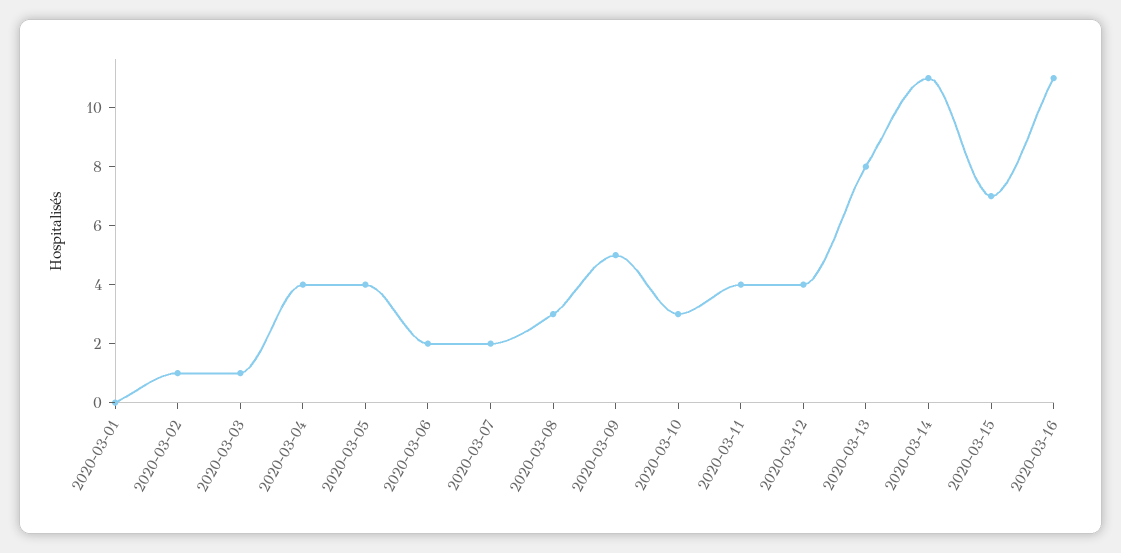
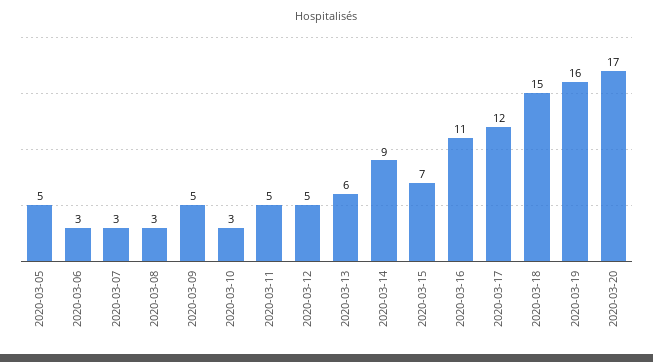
2020-03-01: 0 -> none
2020-03-02: 1 -> none
2020-03-03: 1 -> none
2020-03-04: 4 -> none
2020-03-05: 4 -> 5
2020-03-06: 2 -> 3
2020-03-07: 2 -> 3
2020-03-11: 4 -> 5
2020-03-12: 4 -> 5
2020-03-13: 8 -> 6
2020-03-14: 11 -> 9
2020-03-17: none -> 12
2020-03-18: none -> 15
2020-03-19: none -> 16
2020-03-20: none -> 17

